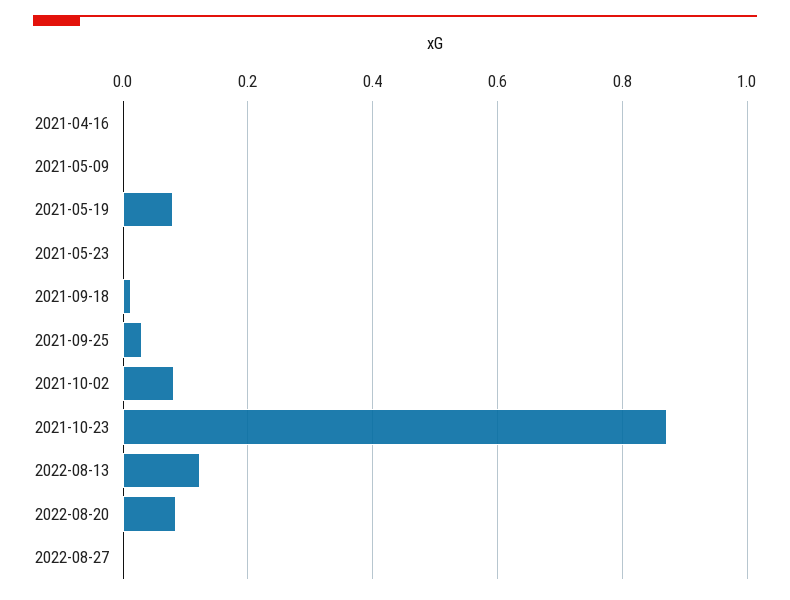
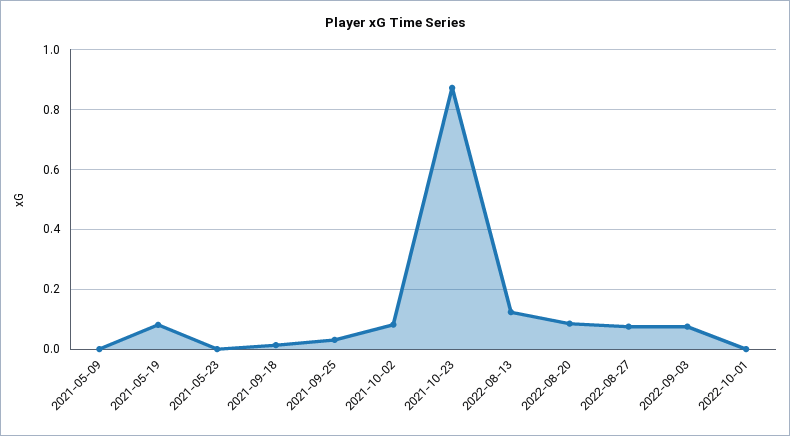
2021-04-16: 0 -> none
2022-08-27: 0 -> 0.075
2022-09-03: none -> 0.075
2022-10-01: none -> 0

